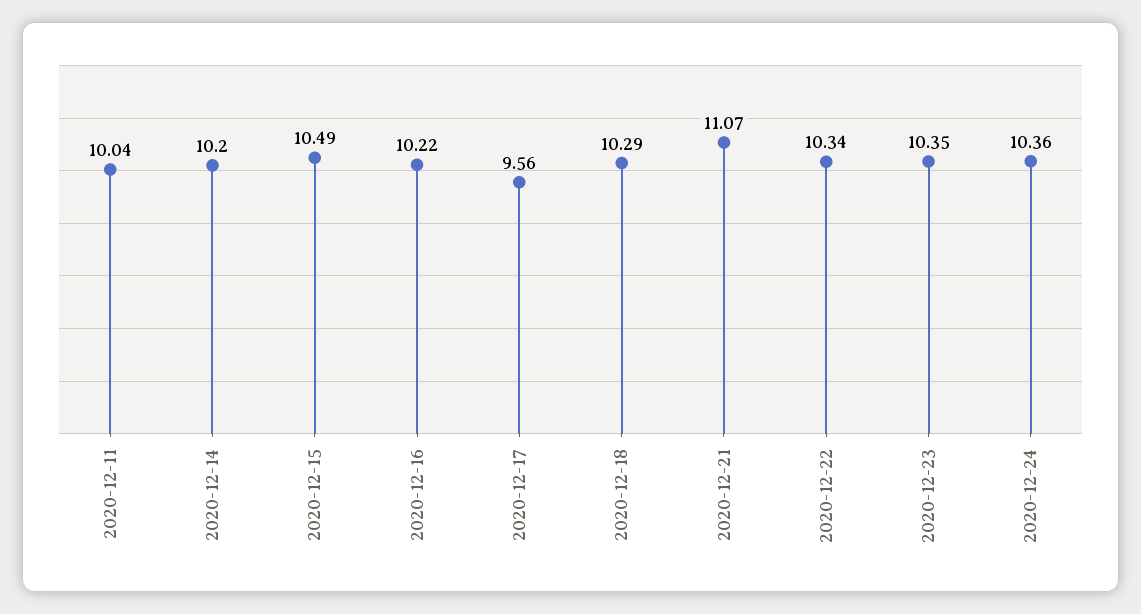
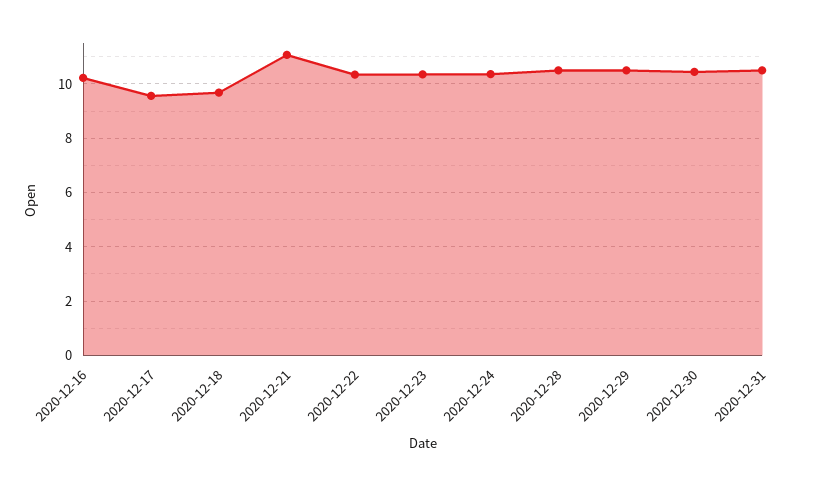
2020-12-11: 10.04 -> none
2020-12-14: 10.2 -> none
2020-12-15: 10.49 -> none
2020-12-18: 10.29 -> 9.75
2020-12-28: none -> 10.5
2020-12-29: none -> 10.5
2020-12-30: none -> 10.5
2020-12-31: none -> 10.5

